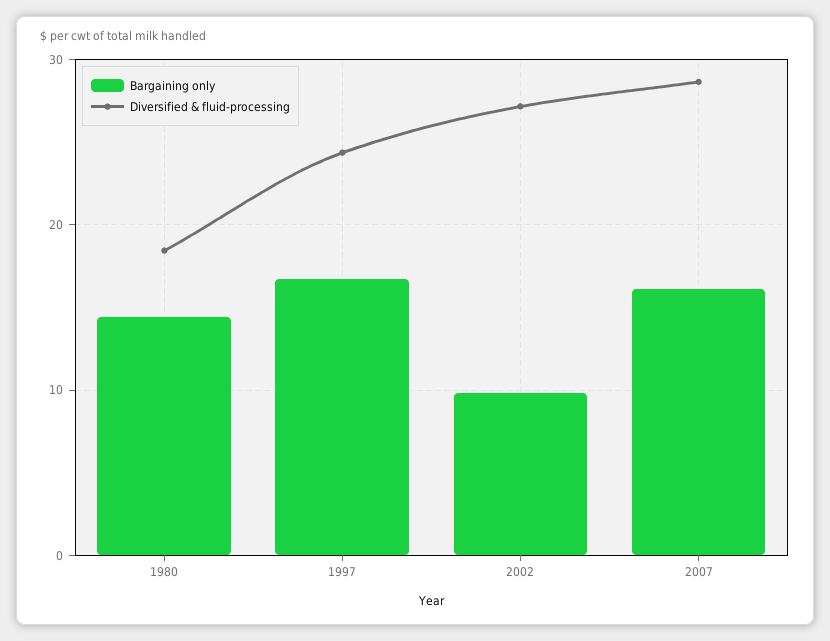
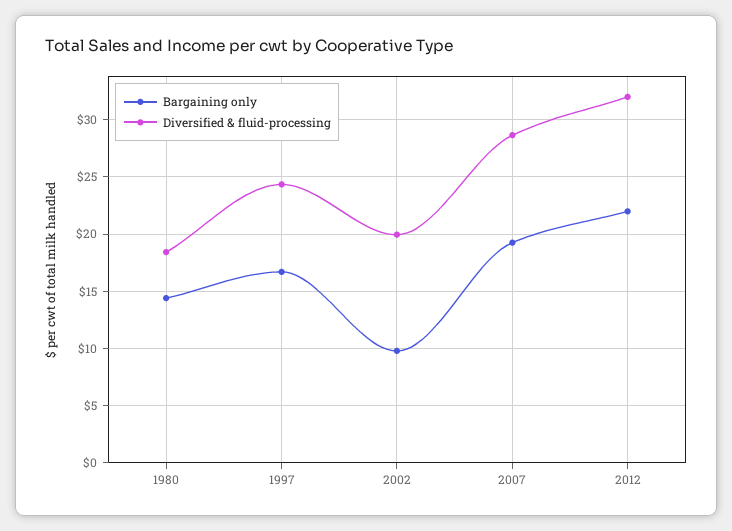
Diversified & fluid-processing, 2002: 27 -> 20
Bargaining only, 2007: 16 -> 19
Bargaining only, 2012: none -> 22
Diversified & fluid-processing, 2012: none -> 32

